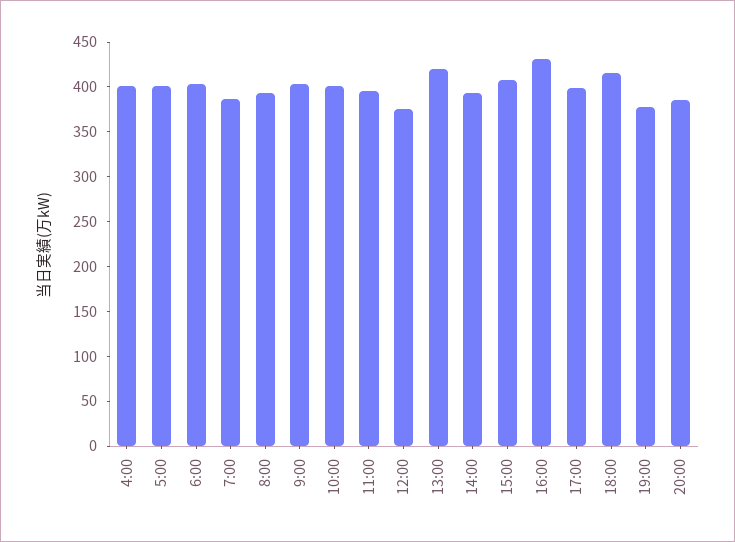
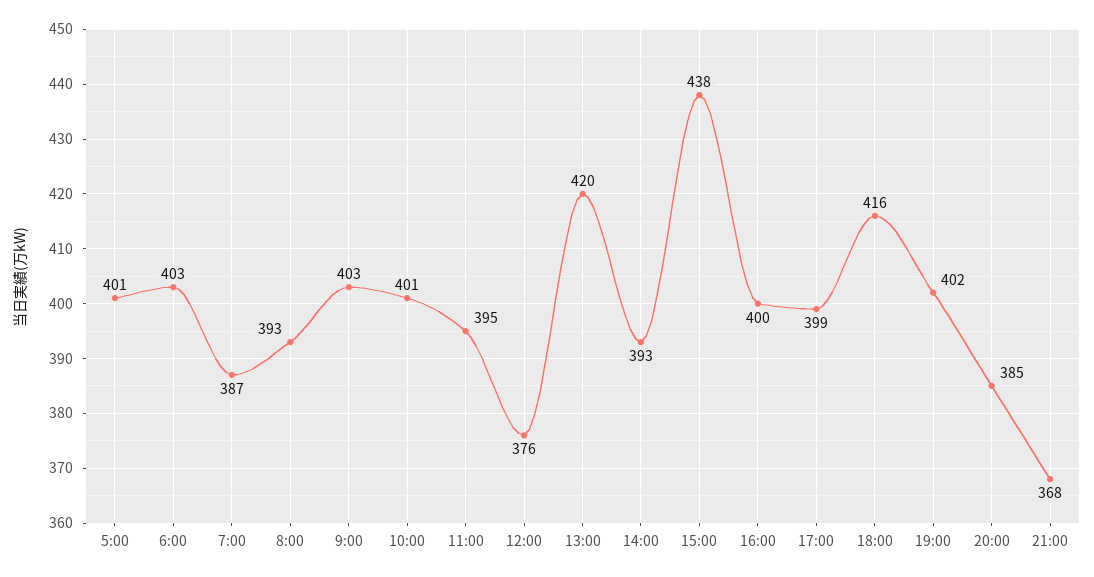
4:00: 400 -> none
15:00: 410 -> 438
16:00: 430 -> 400
19:00: 380 -> 402
21:00: none -> 368

